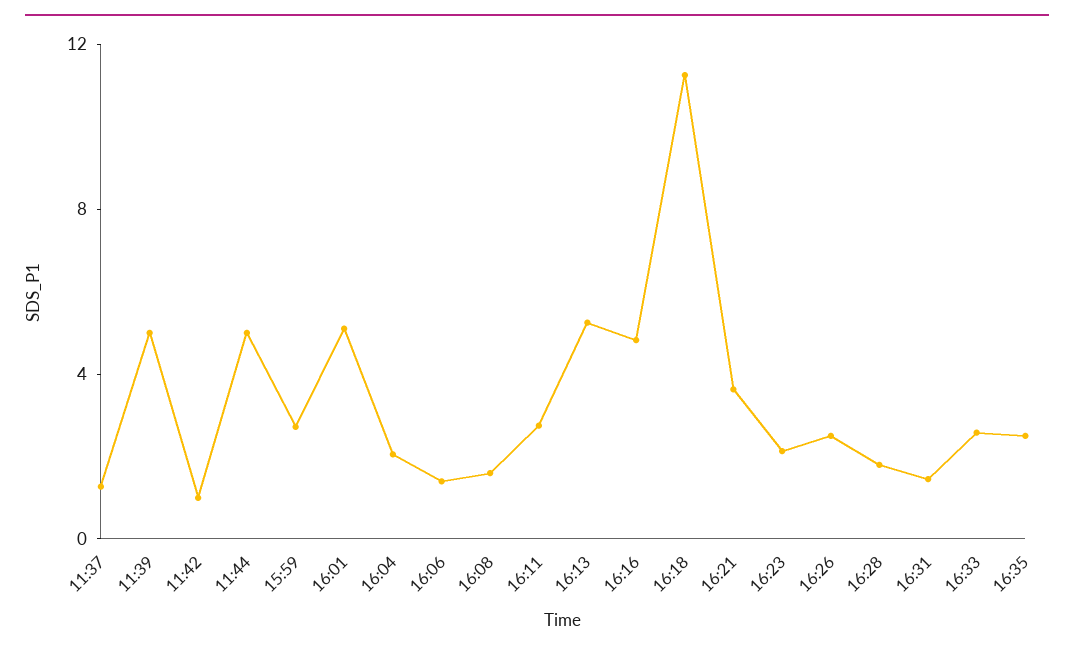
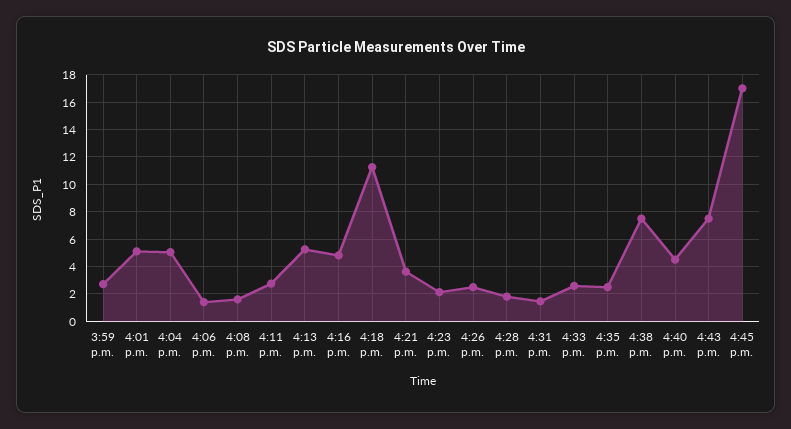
11:37: 1 -> none
11:39: 5 -> none
11:42: 1 -> none
11:44: 5 -> none
16:04: 2 -> 5
4:38 p.m.: none -> 7.5
4:40 p.m.: none -> 4.5
4:43 p.m.: none -> 7.5
4:45 p.m.: none -> 17

